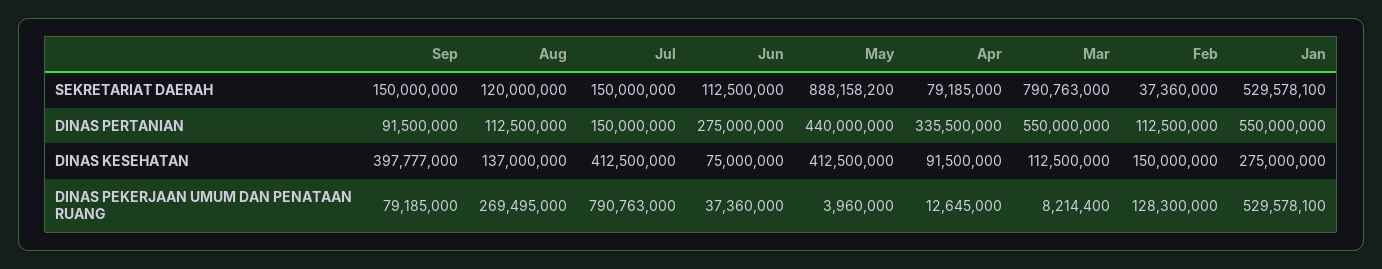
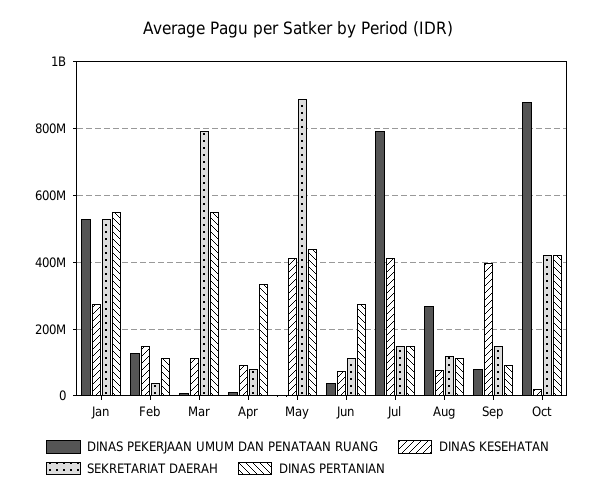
DINAS KESEHATAN, Aug: 137000000 -> 80000000
DINAS PEKERJAAN UMUM DAN PENATAAN RUANG, Oct: none -> 880000000
DINAS KESEHATAN, Oct: none -> 20000000
SEKRETARIAT DAERAH, Oct: none -> 420000000
DINAS PERTANIAN, Oct: none -> 420000000

